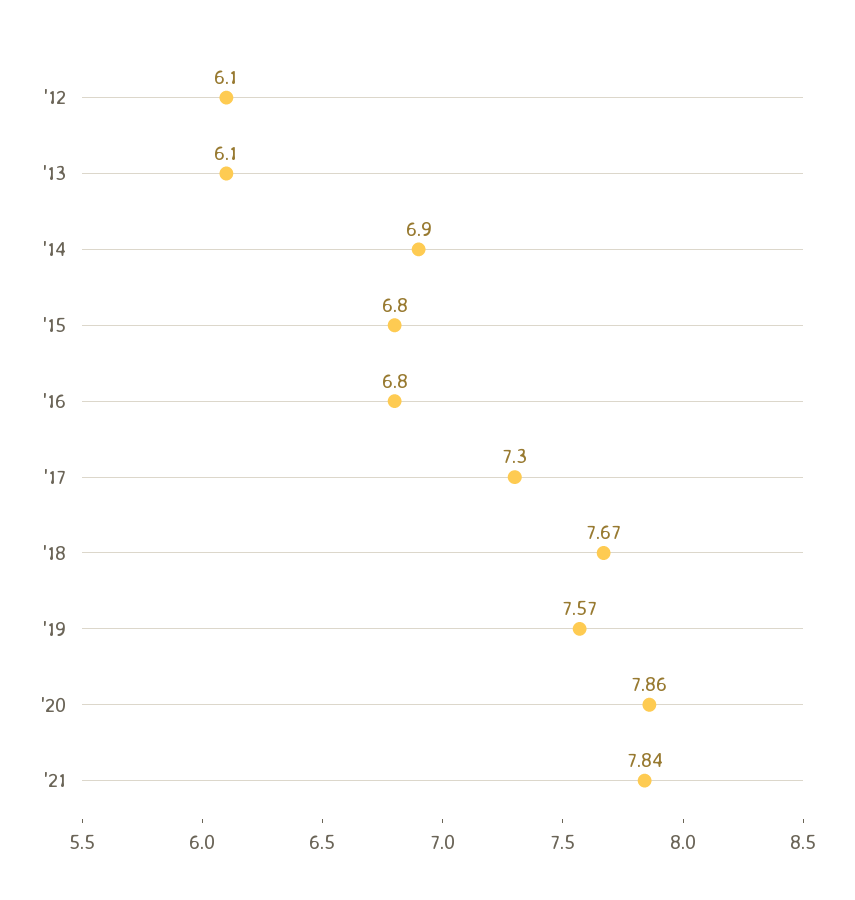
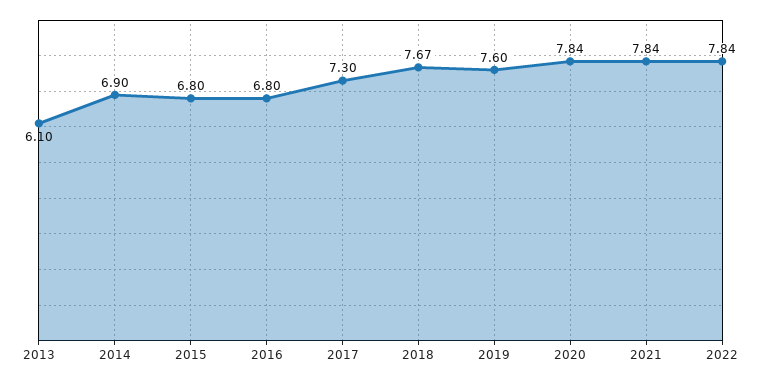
'12: 6.1 -> none
'19: 7.57 -> 7.6
'20: 7.86 -> 7.84
2022: none -> 7.84

